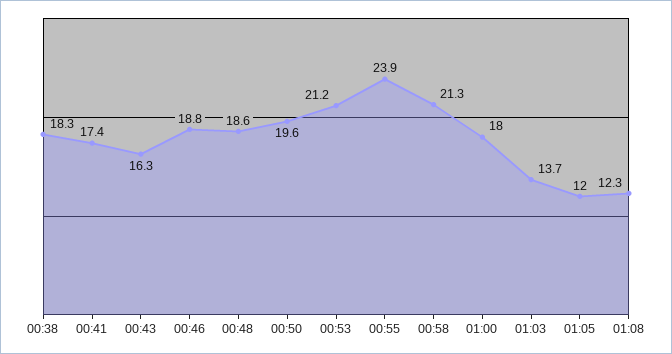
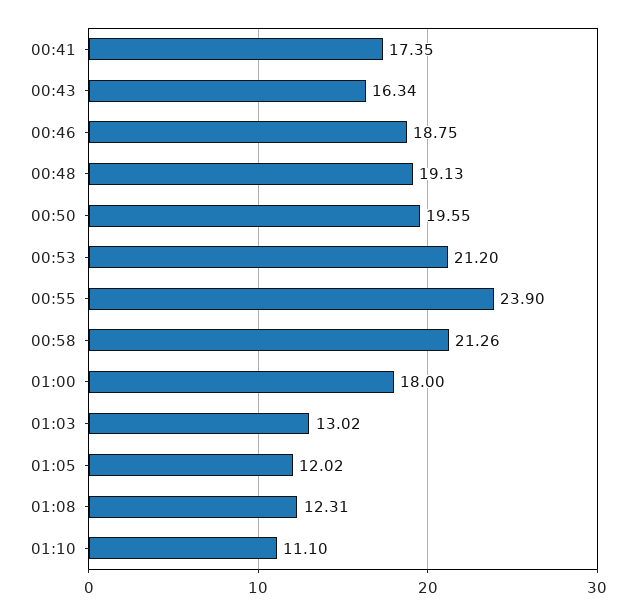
00:38: 18.3 -> none
00:48: 18.6 -> 19.13
01:03: 13.7 -> 13.02
01:10: none -> 11.1

